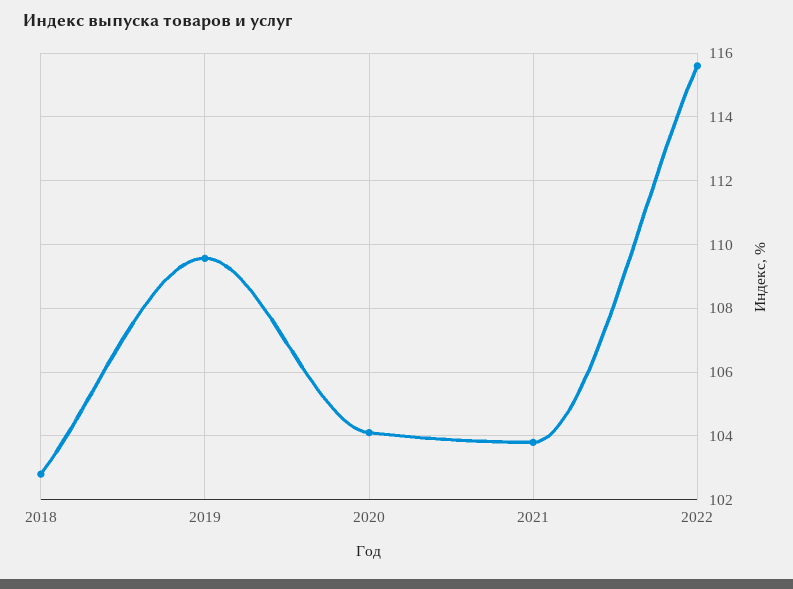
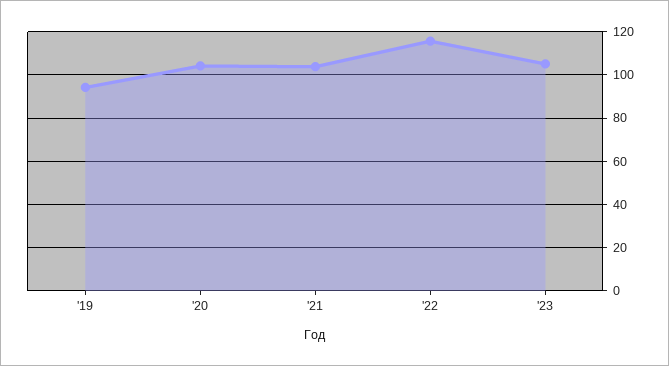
2018: 102.8 -> none
2019: 109.6 -> 95
'23: none -> 105

